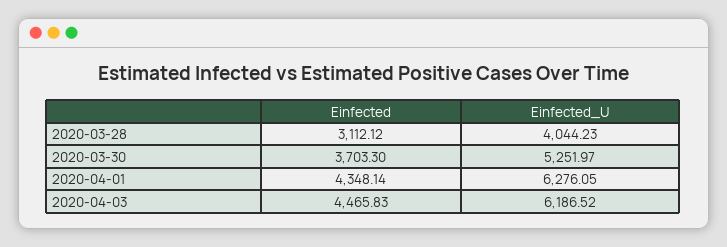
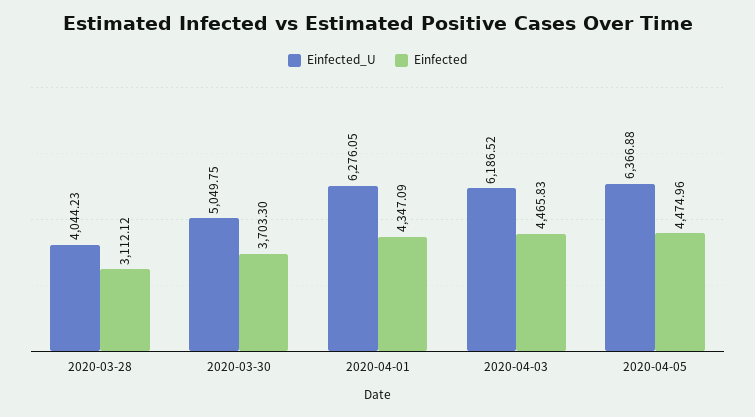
Einfected_U, 2020-03-30: 5251.97 -> 5049.75
Einfected, 2020-04-01: 4348.14 -> 4347.09
Einfected_U, 2020-04-05: none -> 6366.88
Einfected, 2020-04-05: none -> 4474.96

